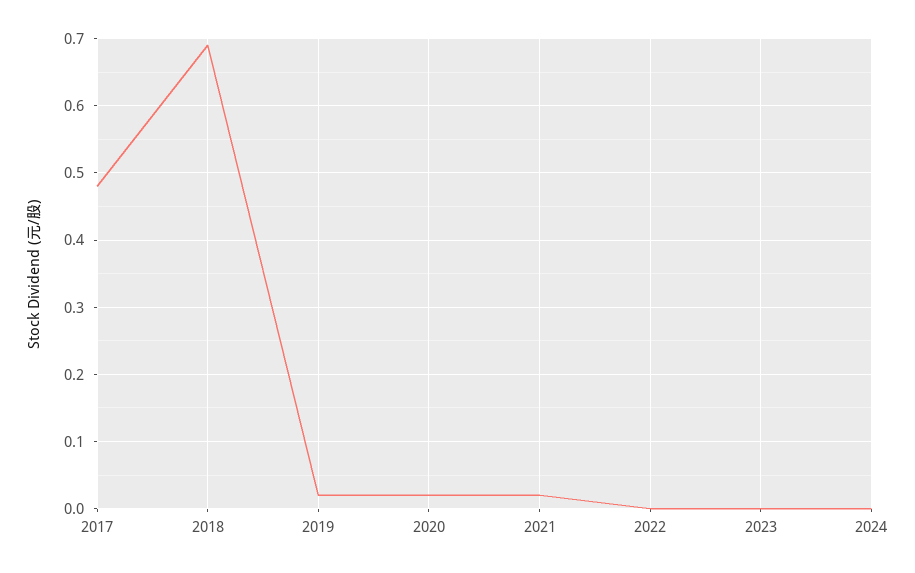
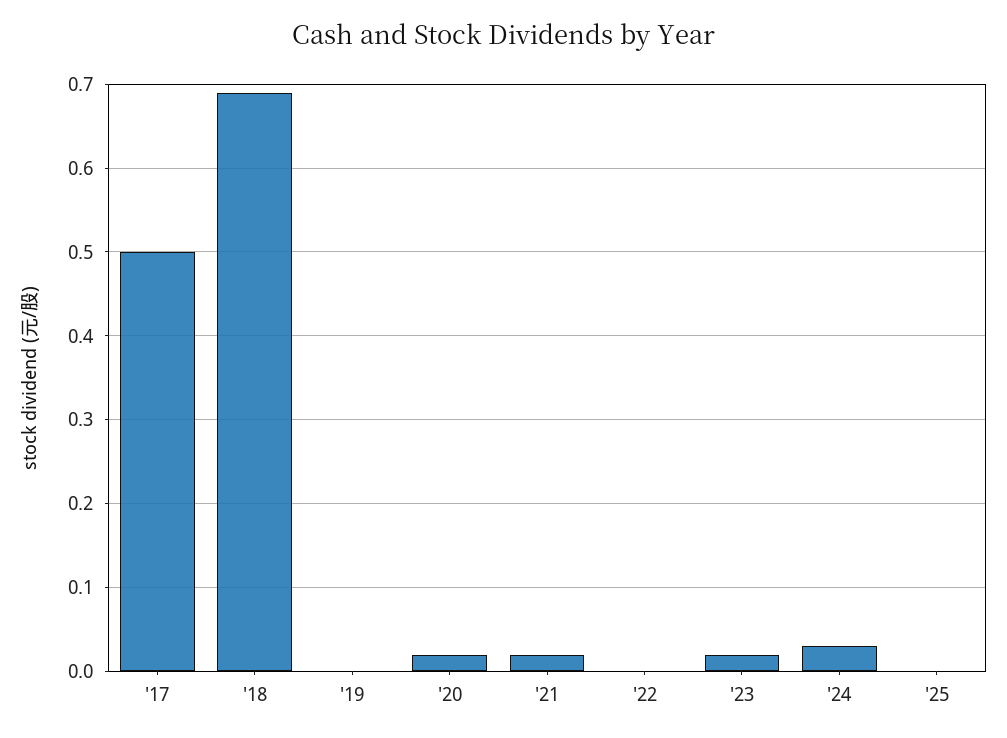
2017: 0.48 -> 0.5
2019: 0.02 -> 0
2023: 0 -> 0.02
2024: 0 -> 0.03
'25: none -> 0

